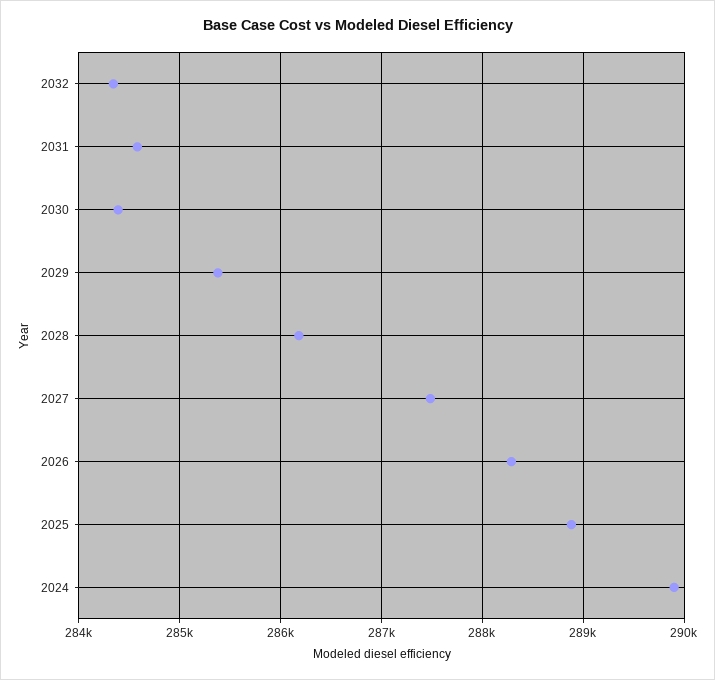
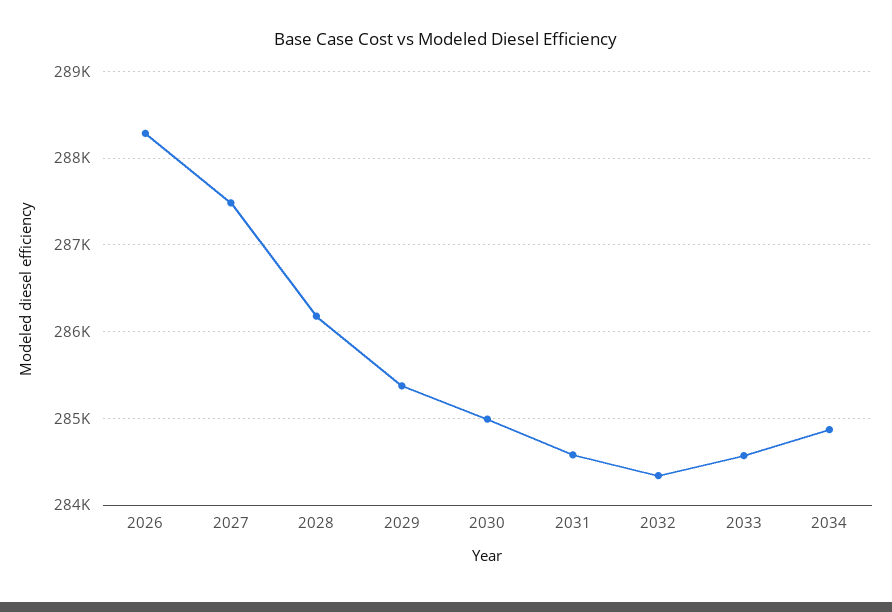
2030: 284400 -> 285000
2025: 288900 -> none
2024: 289900 -> none
2033: none -> 284600
2034: none -> 284900

